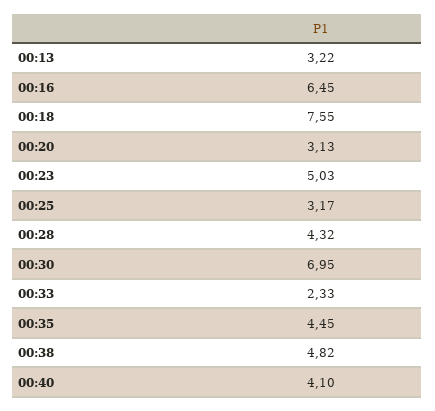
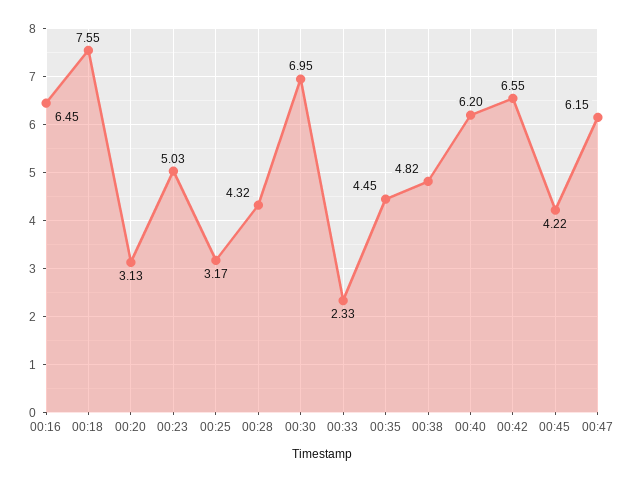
00:13: 3.22 -> none
00:40: 4.1 -> 6.2
00:42: none -> 6.55
00:45: none -> 4.22
00:47: none -> 6.15

